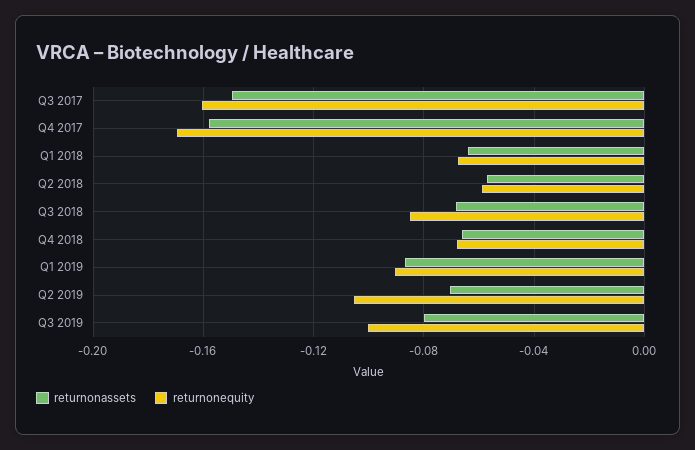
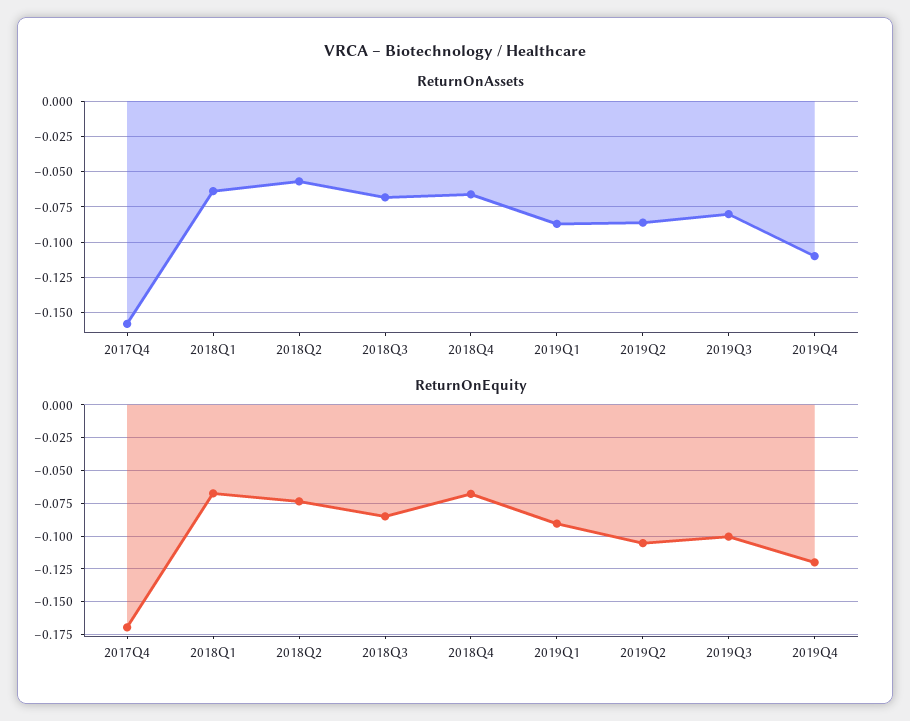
returnonassets, Q3 2017: -0.15 -> none
returnonequity, Q3 2017: -0.16 -> none
returnonequity, Q2 2018: -0.06 -> -0.075
returnonassets, Q2 2019: -0.07 -> -0.085
returnonassets, 2019Q4: none -> -0.11
returnonequity, 2019Q4: none -> -0.12

